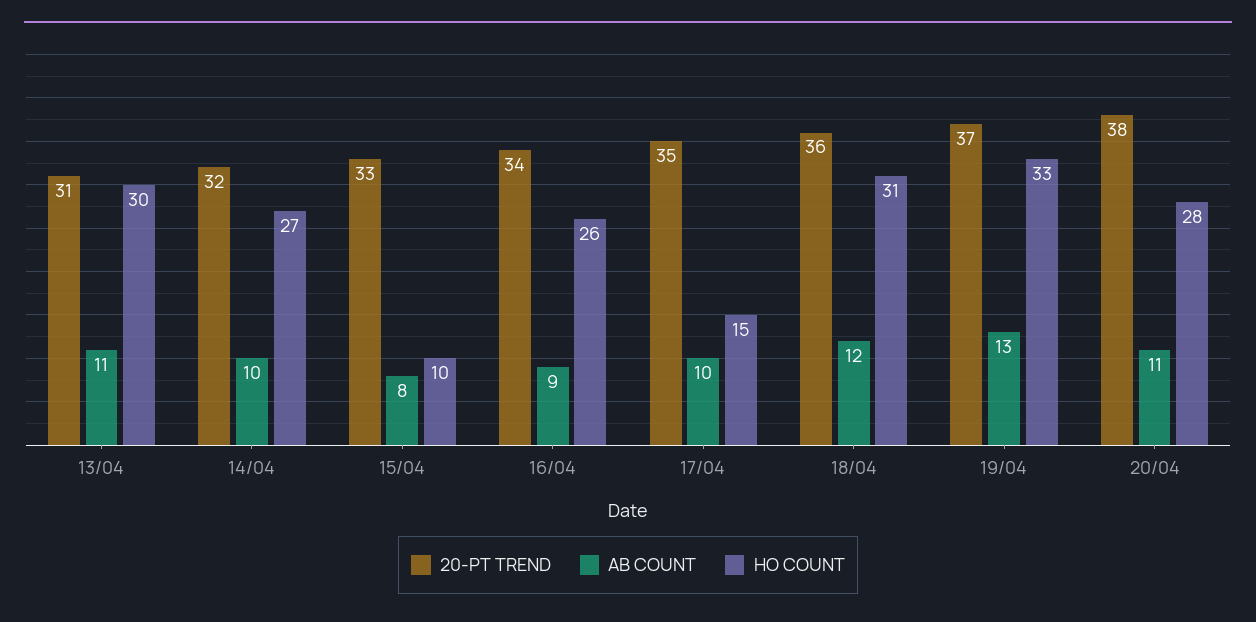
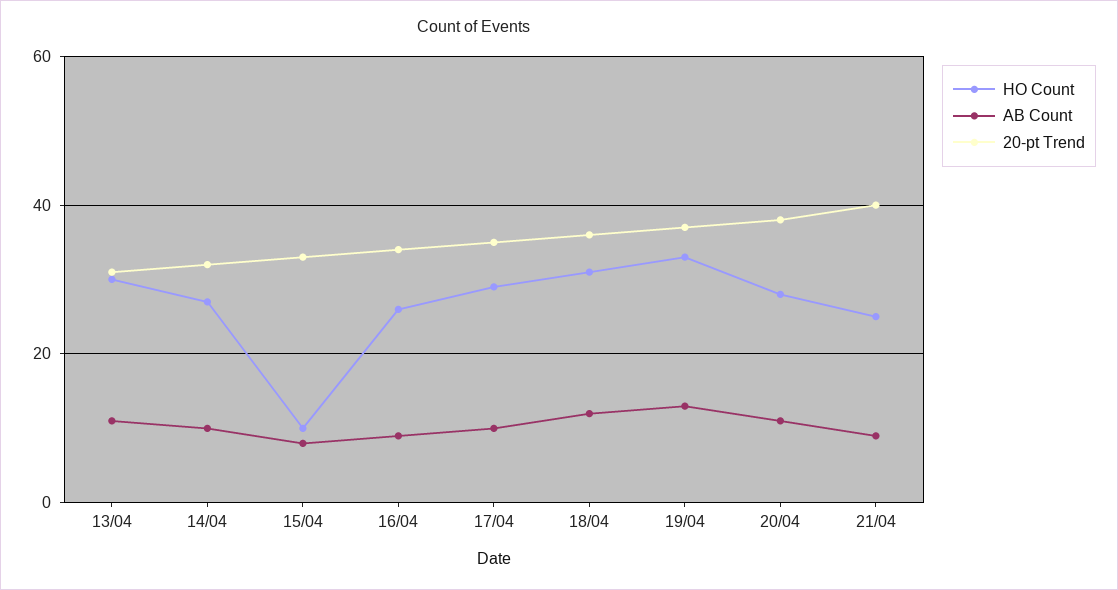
HO COUNT, 17/04: 15 -> 30
HO COUNT, 21/04: none -> 25
AB COUNT, 21/04: none -> 10
20-PT TREND, 21/04: none -> 40

